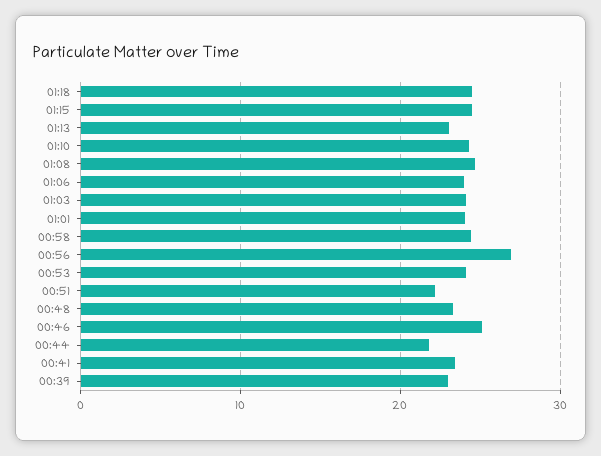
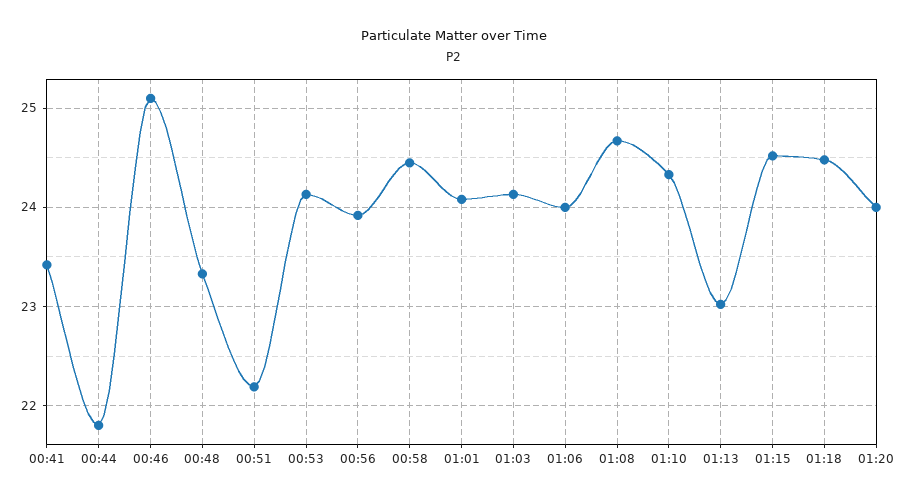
00:56: 27 -> 23.9
00:39: 23 -> none
01:20: none -> 24

